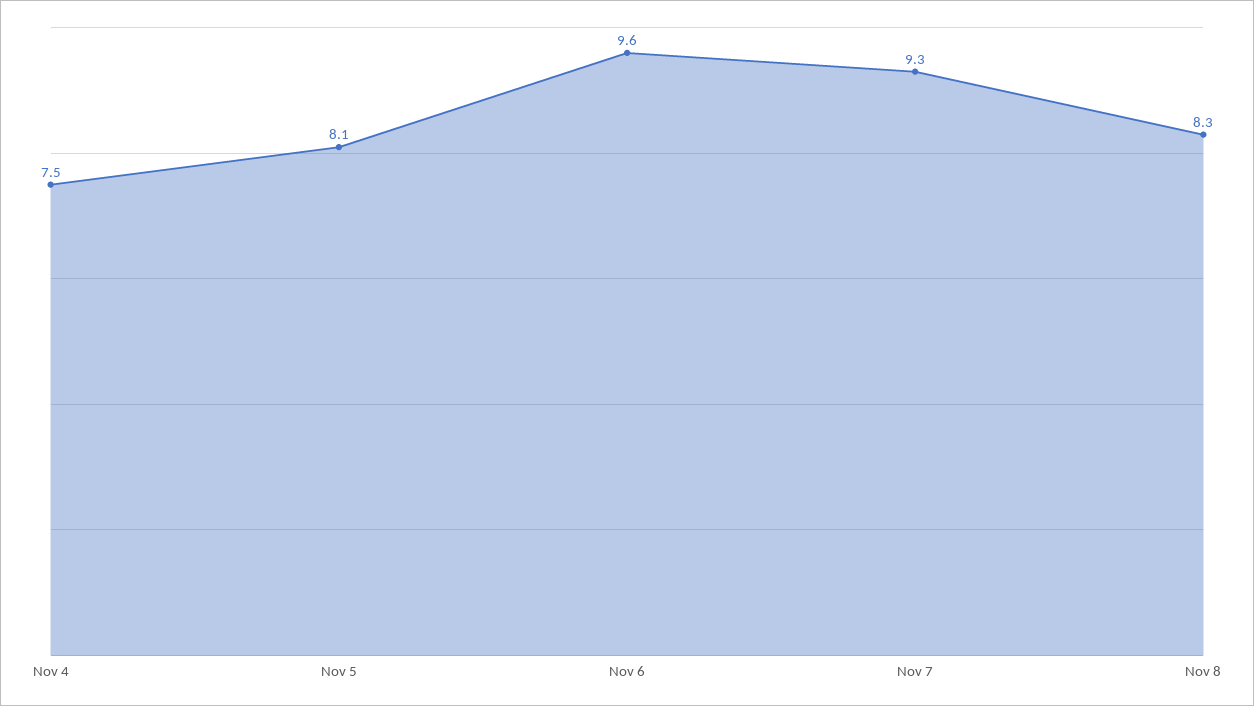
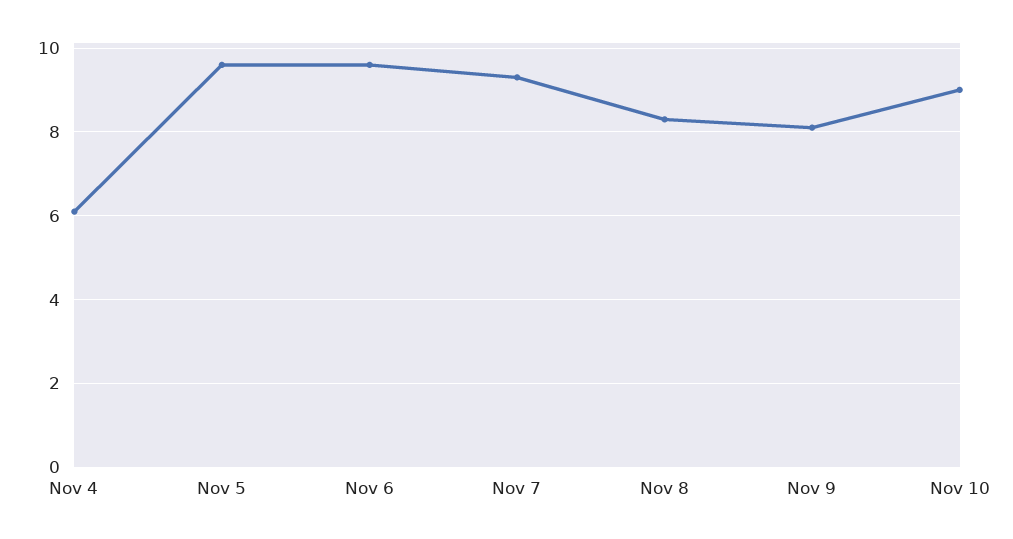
Nov 4: 7.5 -> 6
Nov 5: 8.1 -> 9.5
Nov 9: none -> 8
Nov 10: none -> 9

